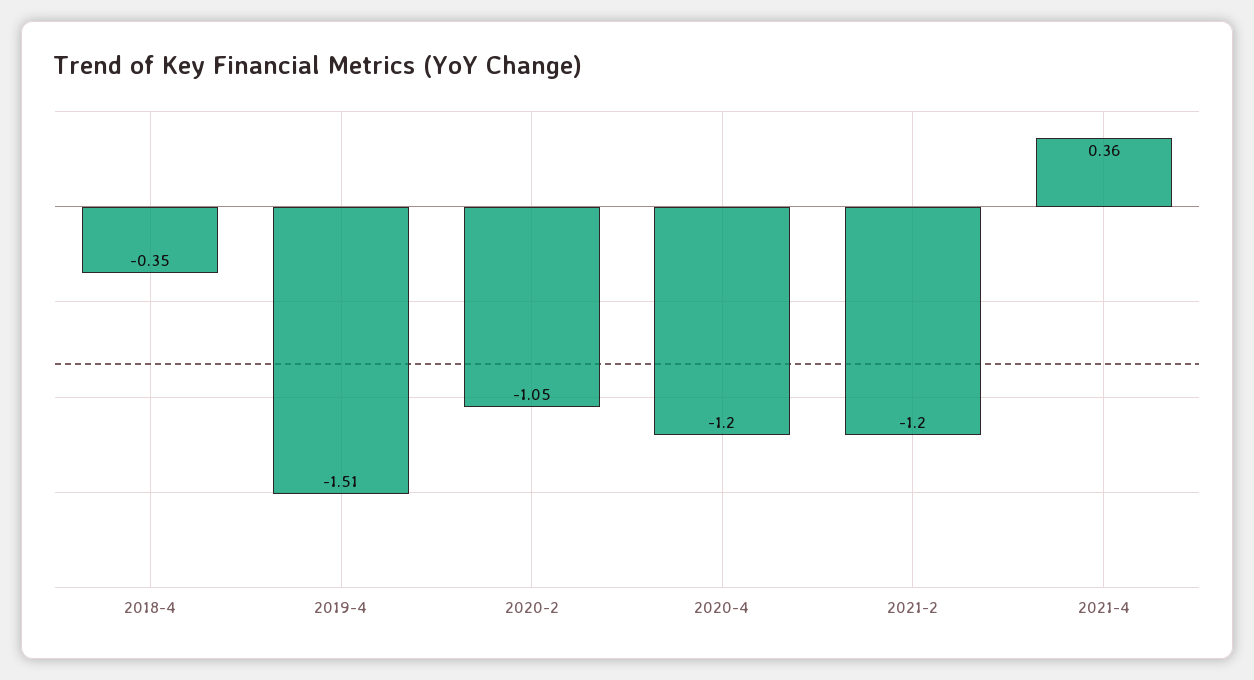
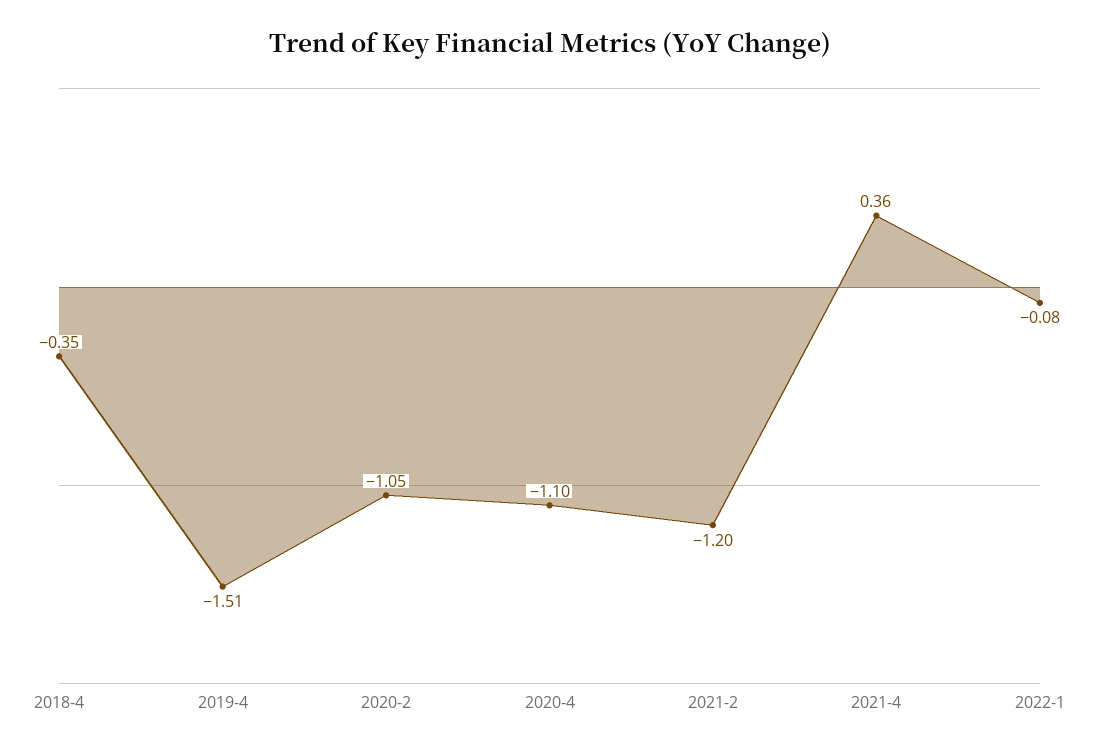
2020-4: -1.2 -> -1.1
2022-1: none -> -0.08

